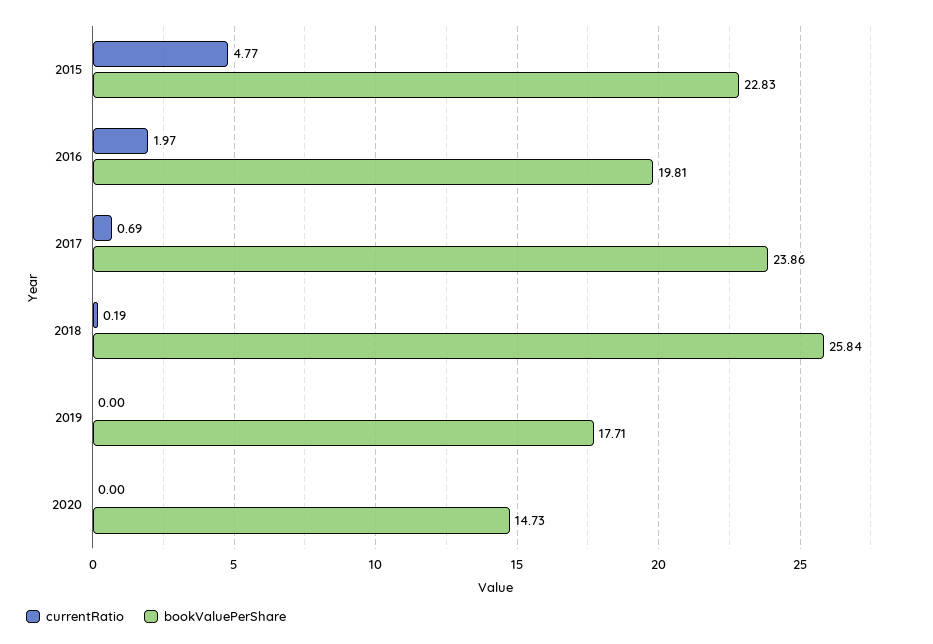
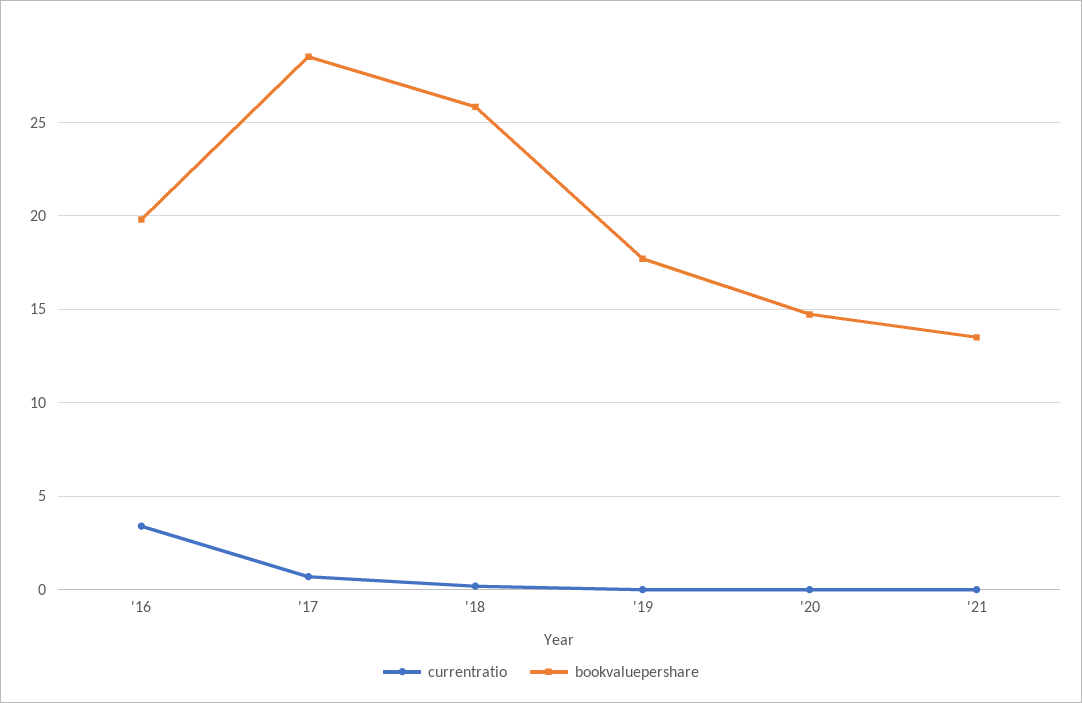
currentRatio, 2015: 4.77 -> none
bookValuePerShare, 2015: 22.83 -> none
currentRatio, 2016: 1.97 -> 3.5
bookValuePerShare, 2017: 23.86 -> 28.5
currentRatio, '21: none -> 0
bookValuePerShare, '21: none -> 13.5

